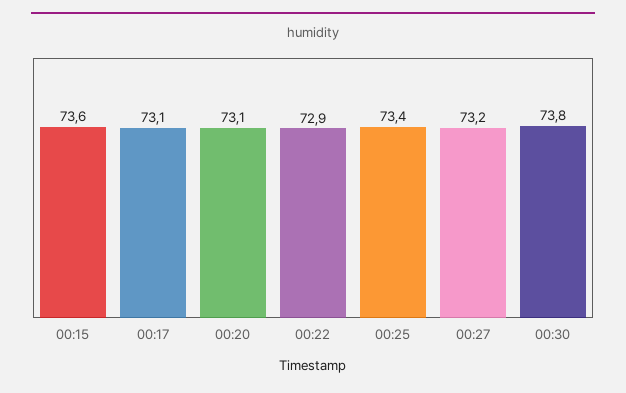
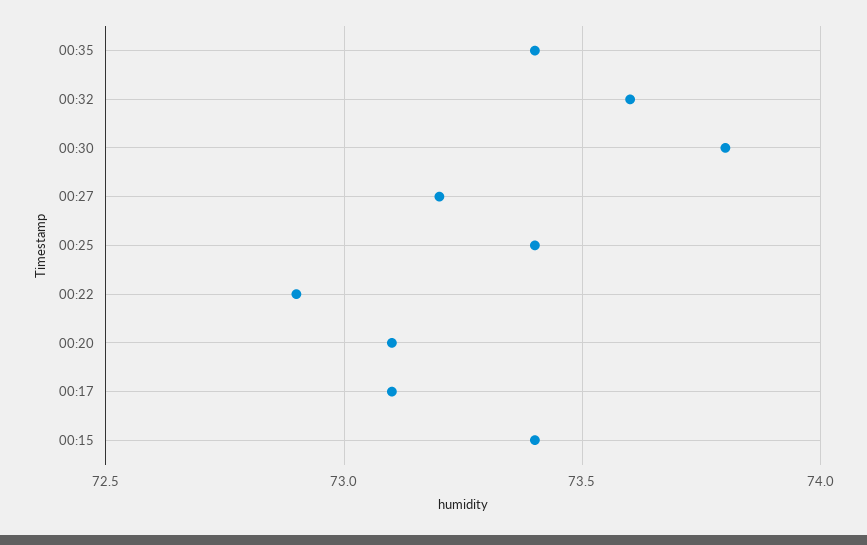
00:15: 73.6 -> 73.4
00:35: none -> 73.4
00:32: none -> 73.6

